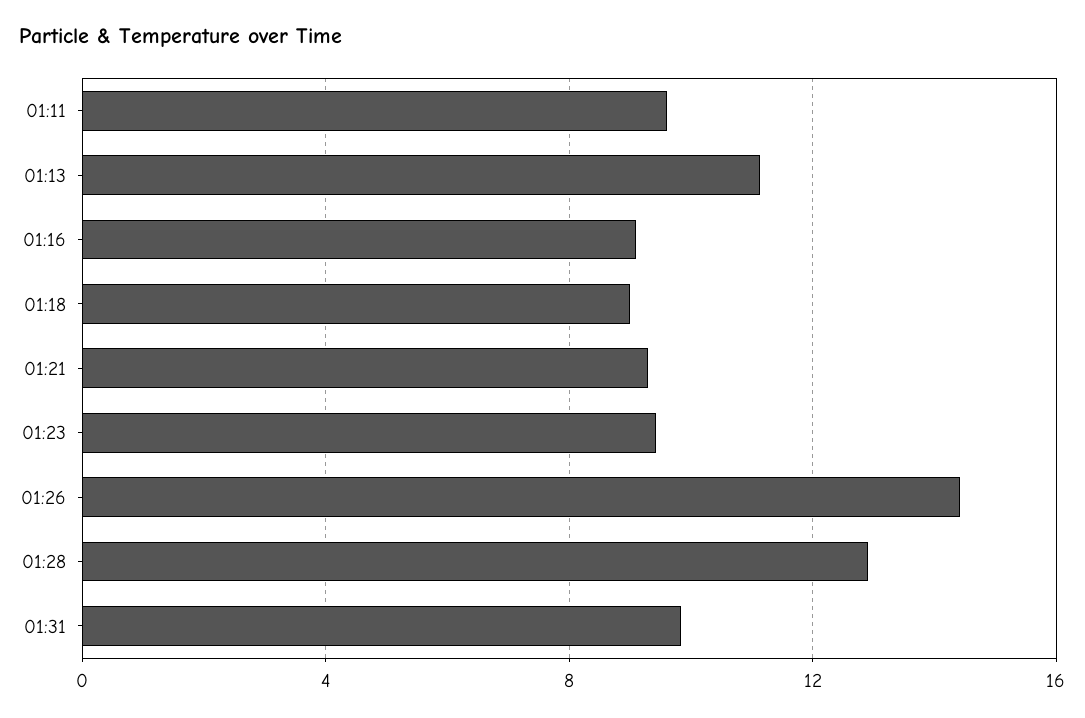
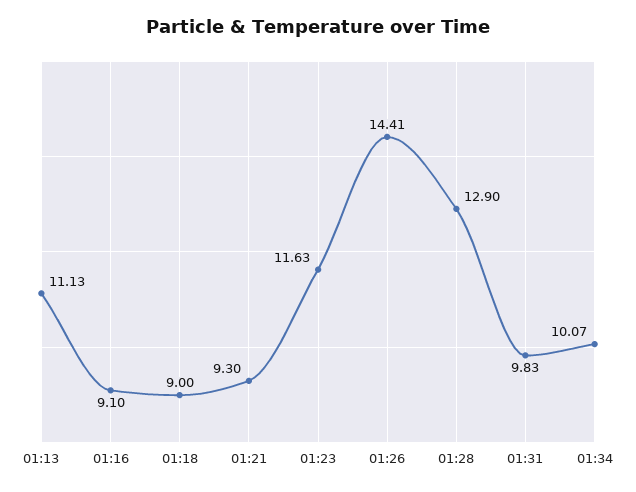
01:11: 9.5 -> none
01:23: 9.5 -> 11.63
01:34: none -> 10.07

